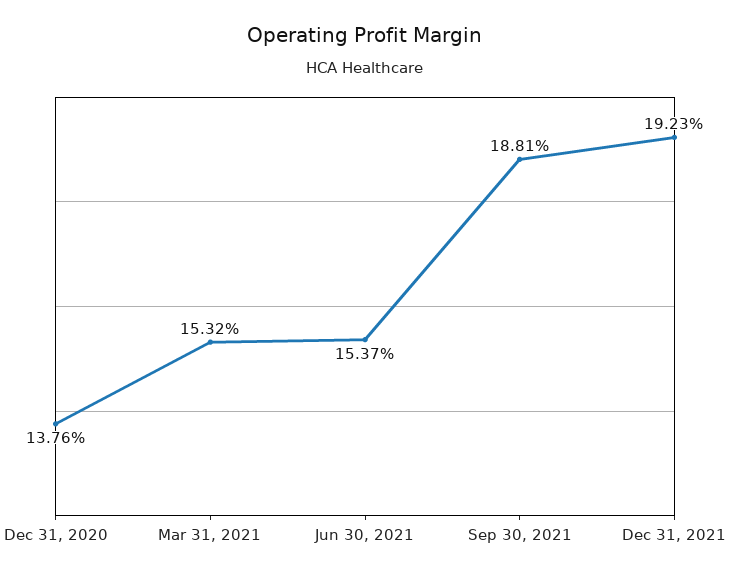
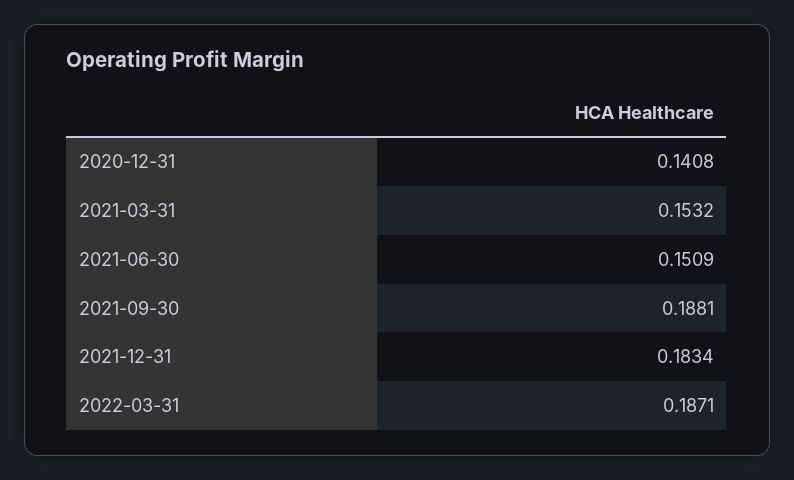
Dec 31, 2020: 0.1376 -> 0.1408
Jun 30, 2021: 0.1537 -> 0.1509
Dec 31, 2021: 0.1923 -> 0.1834
2022-03-31: none -> 0.1871

